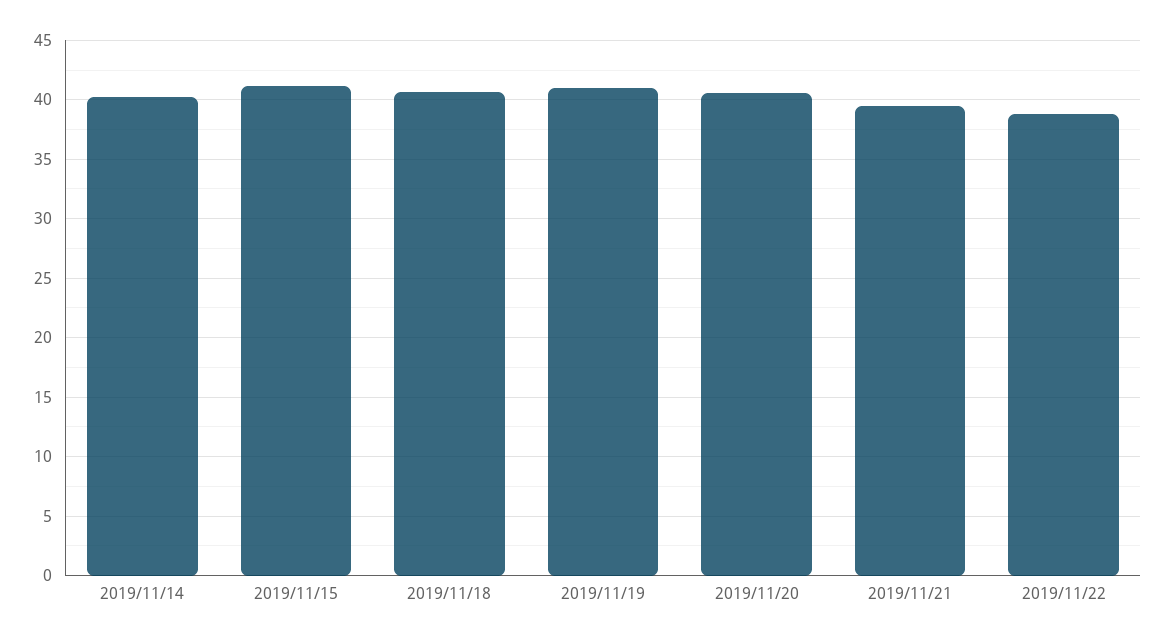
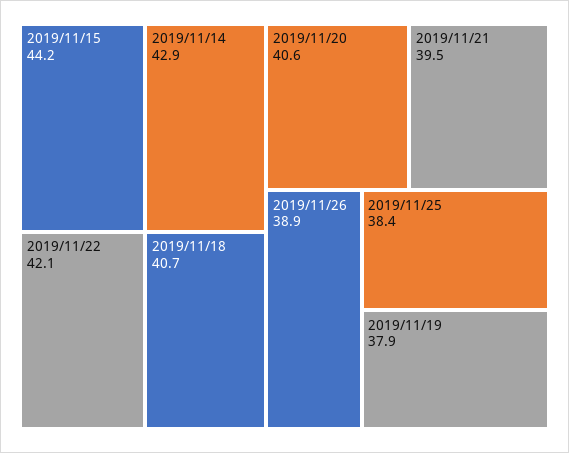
2019/11/14: 40 -> 42.9
2019/11/15: 41 -> 44.2
2019/11/19: 41 -> 37.9
2019/11/22: 39 -> 42.1
2019/11/26: none -> 38.9
2019/11/25: none -> 38.4

